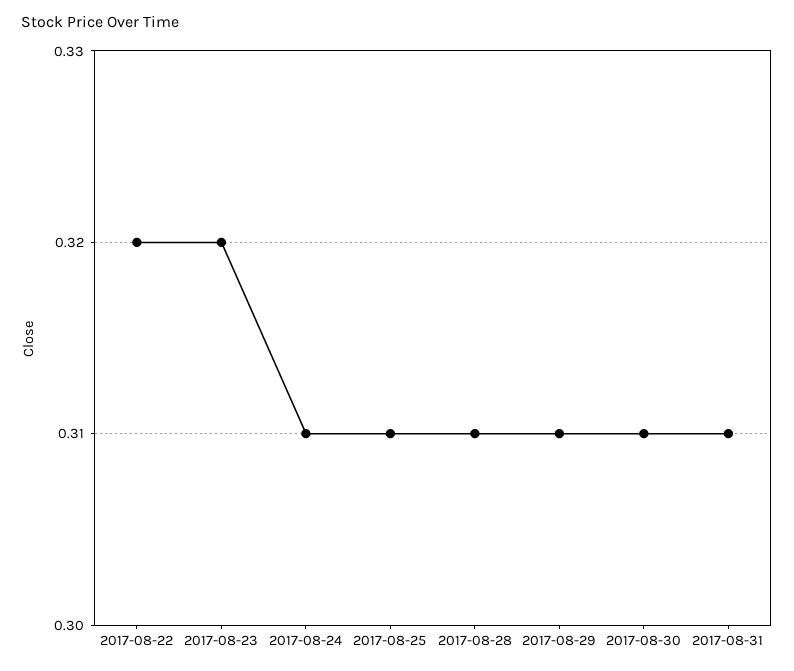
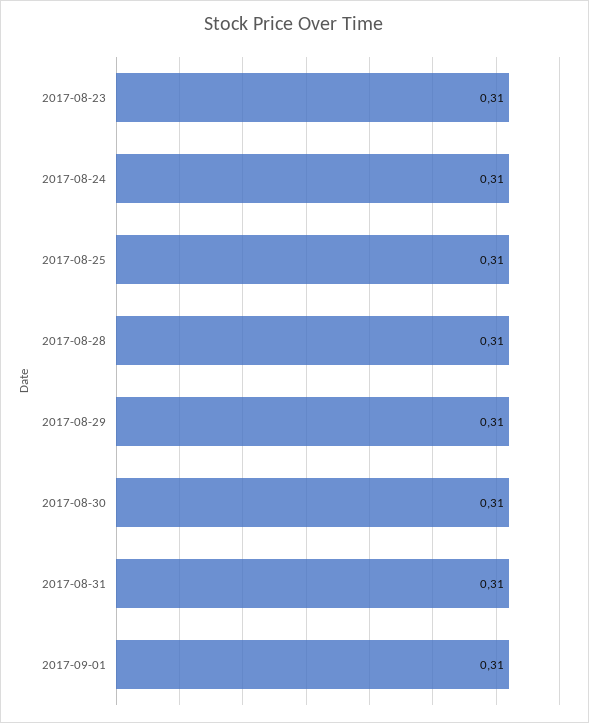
2017-08-22: 0.32 -> none
2017-08-23: 0.32 -> 0.31
2017-09-01: none -> 0.31

